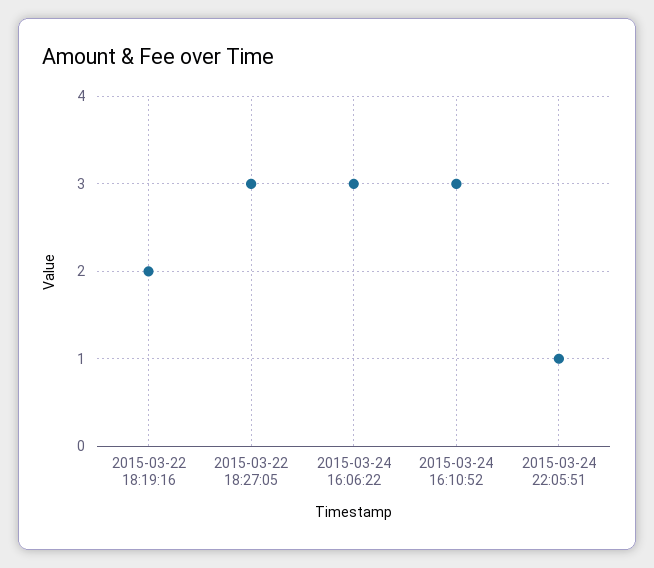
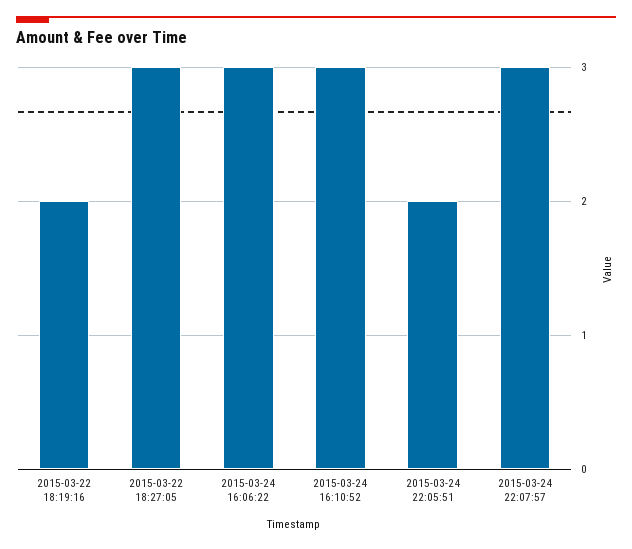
2015-03-24 22:05:51: 1 -> 2
2015-03-24 22:07:57: none -> 3

